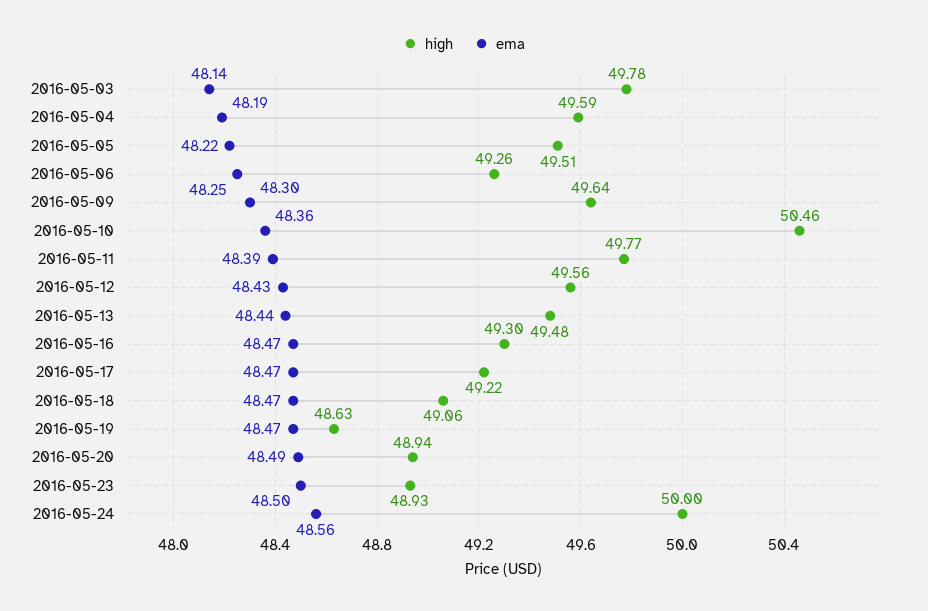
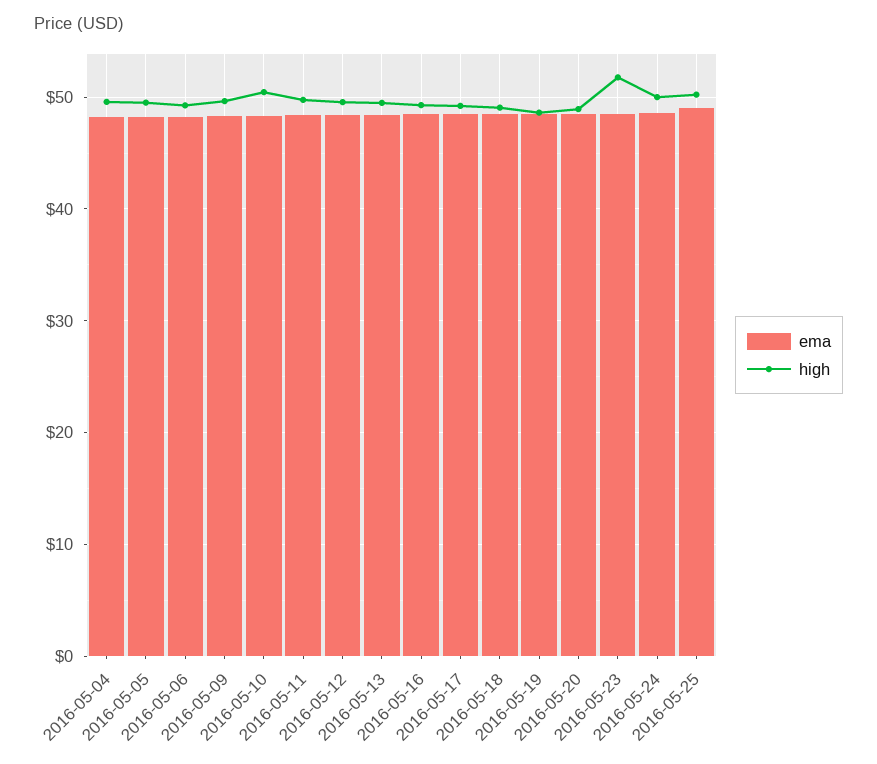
high, 2016-05-03: 49.78 -> none
ema, 2016-05-03: 48.14 -> none
high, 2016-05-23: 48.93 -> 52
ema, 2016-05-25: none -> 49
high, 2016-05-25: none -> 50

